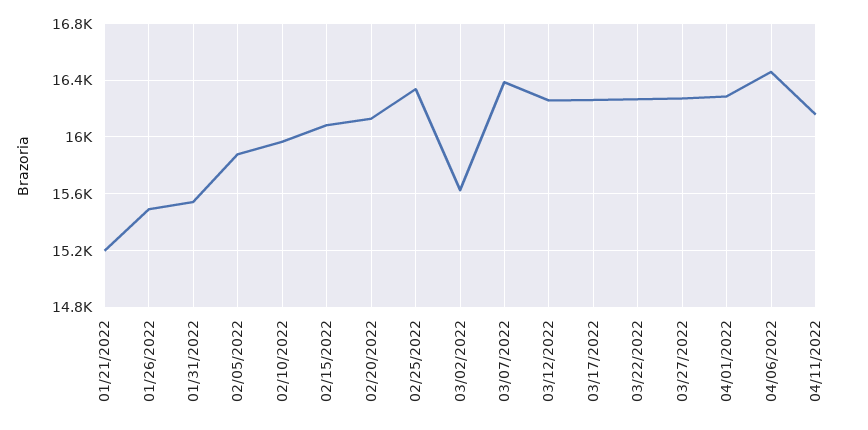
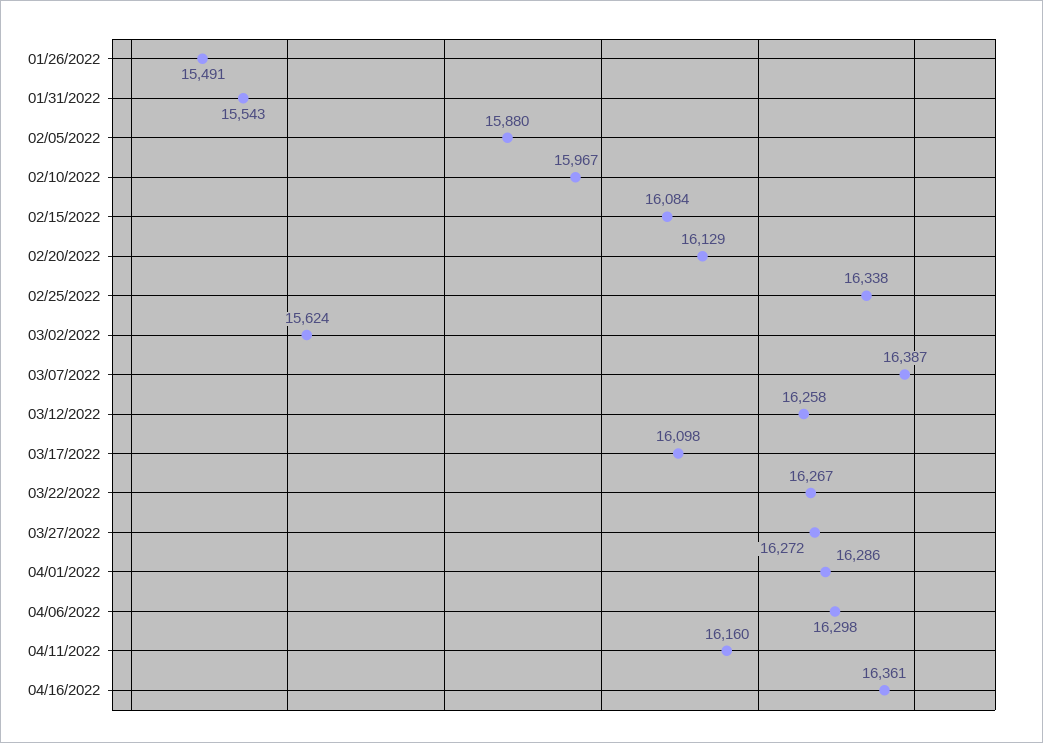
01/21/2022: 15200 -> none
03/17/2022: 16250 -> 16098
04/06/2022: 16450 -> 16298
04/16/2022: none -> 16361

